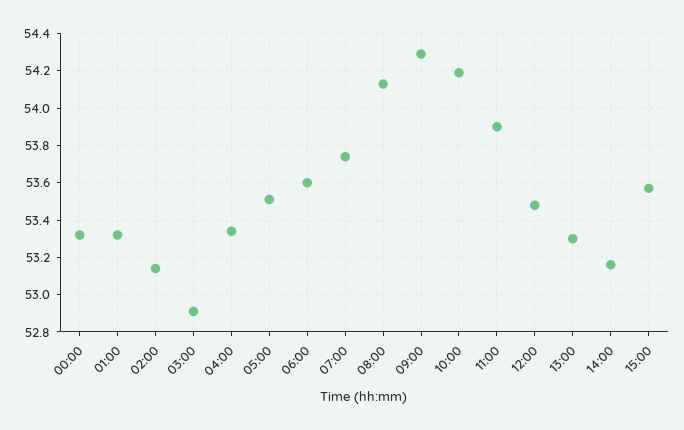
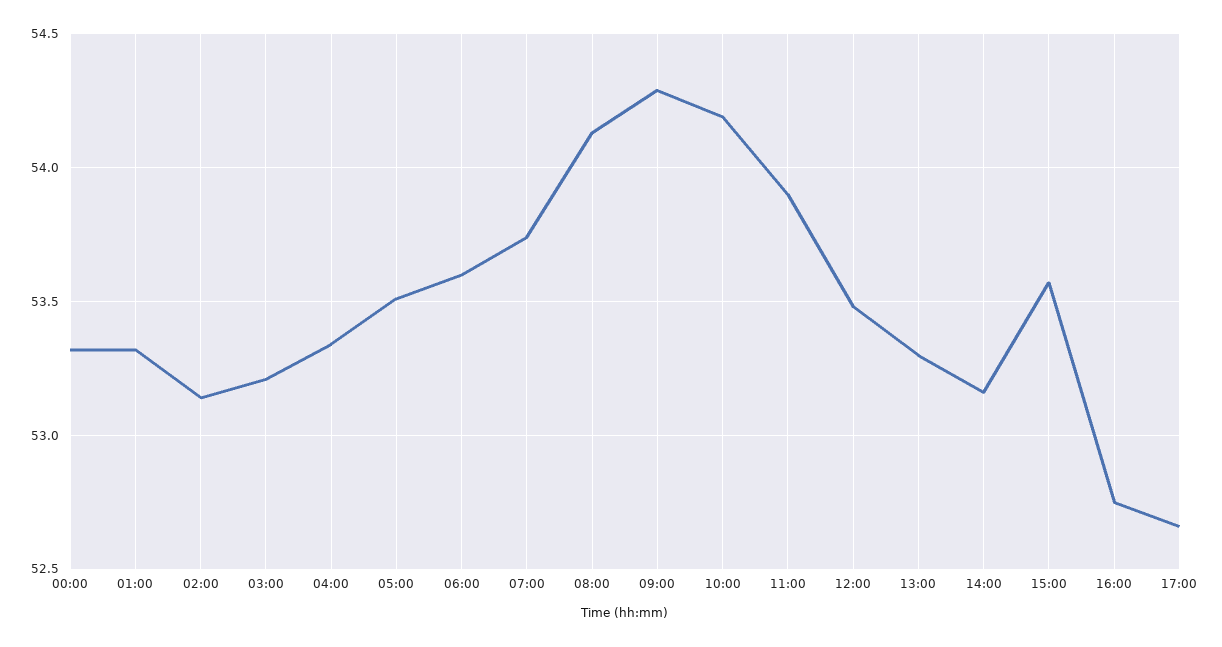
03:00: 52.9 -> 53.2
16:00: none -> 52.75
17:00: none -> 52.65

